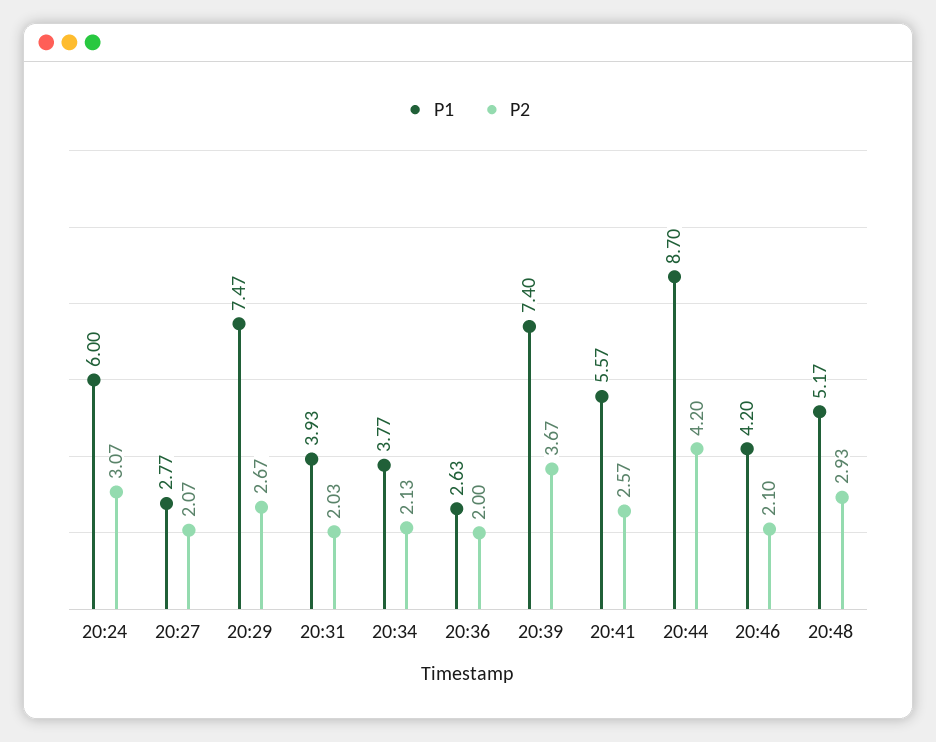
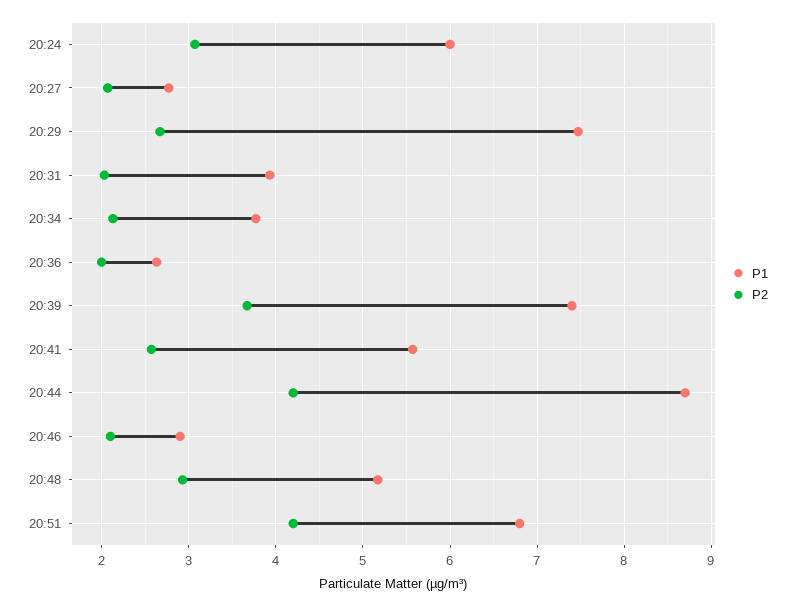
P1, 20:46: 4.2 -> 2.9
P1, 20:51: none -> 6.8
P2, 20:51: none -> 4.2

